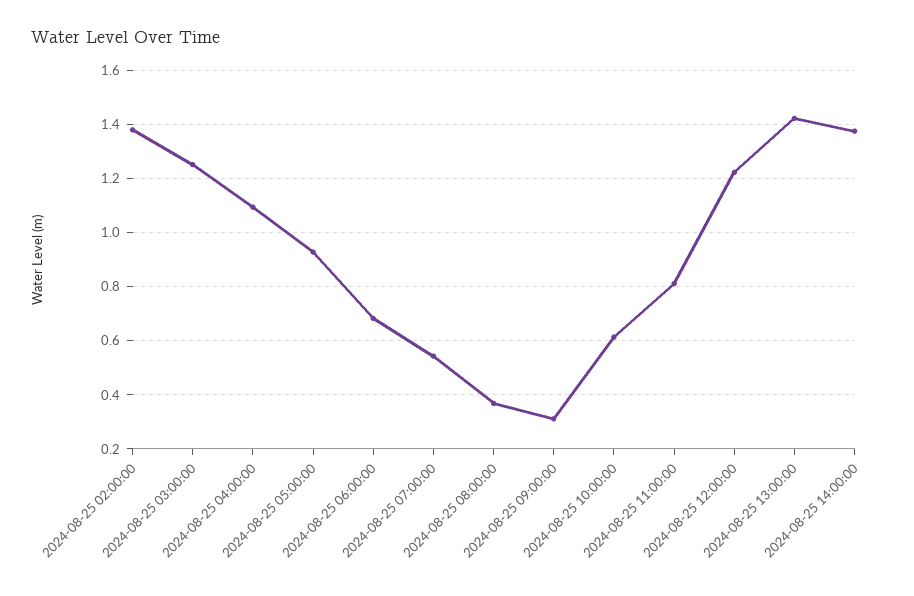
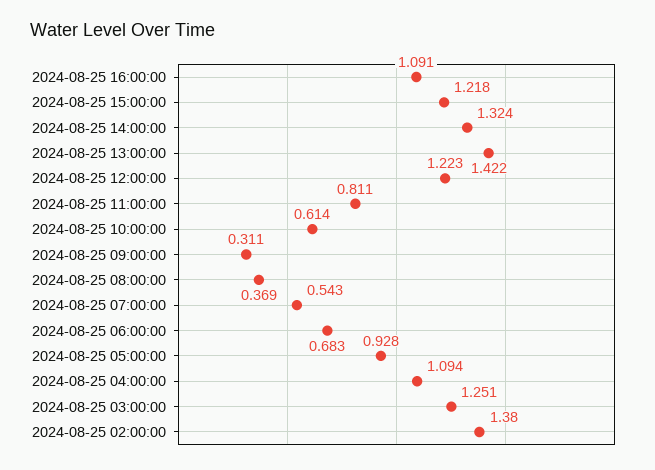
2024-08-25 14:00:00: 1.375 -> 1.324
2024-08-25 16:00:00: none -> 1.091
2024-08-25 15:00:00: none -> 1.218

